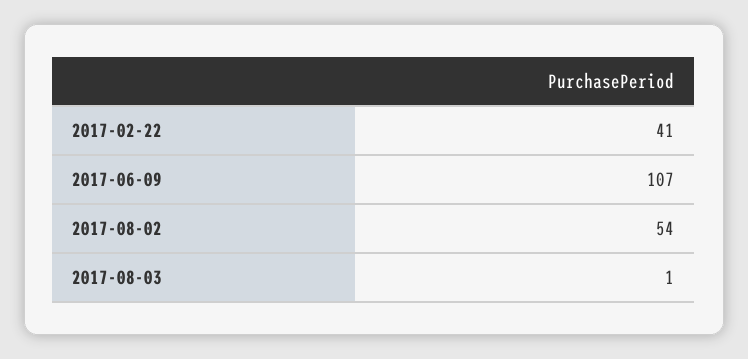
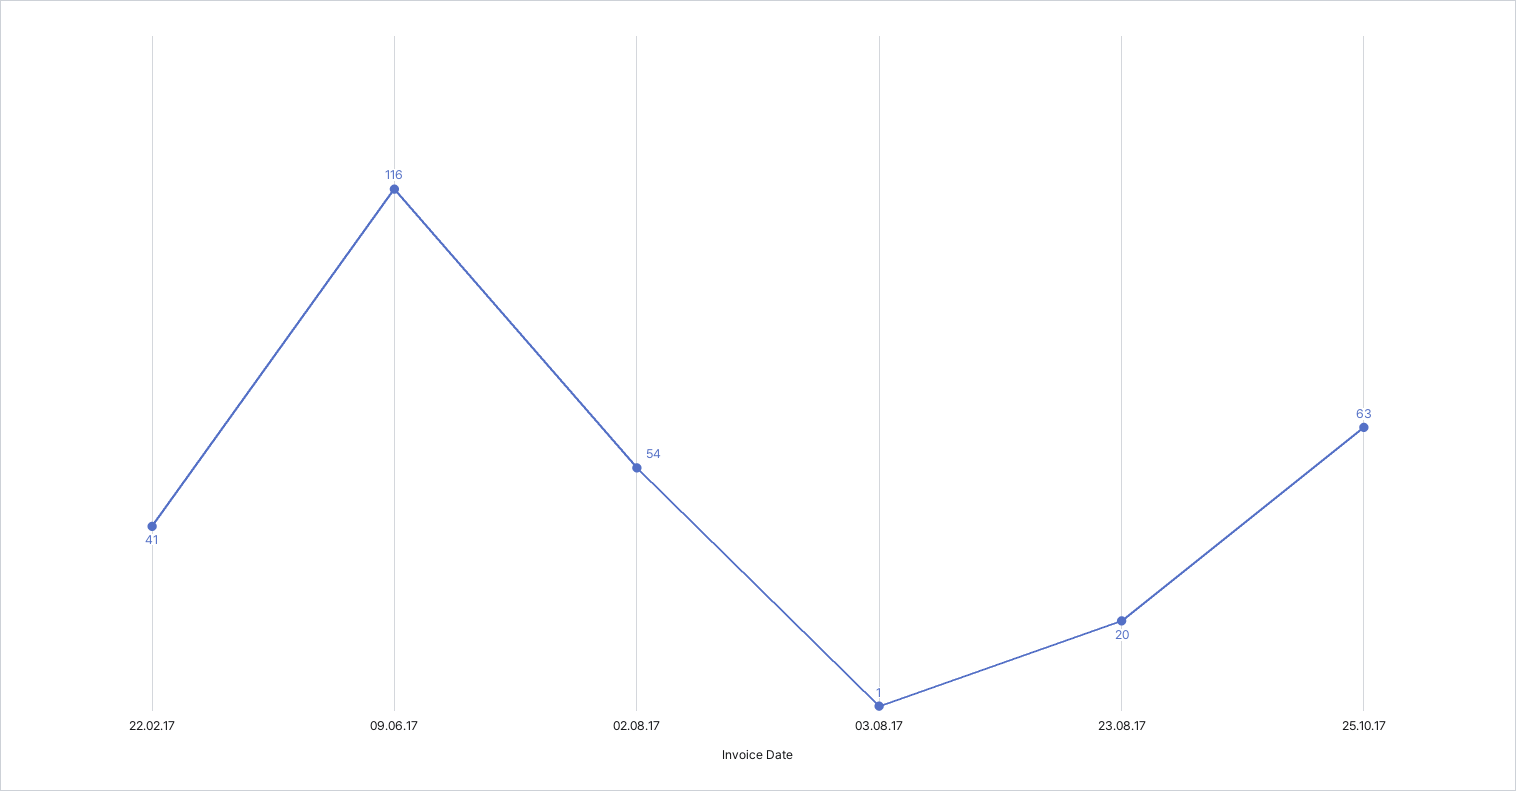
2017-06-09: 107 -> 116
23.08.17: none -> 20
25.10.17: none -> 63

